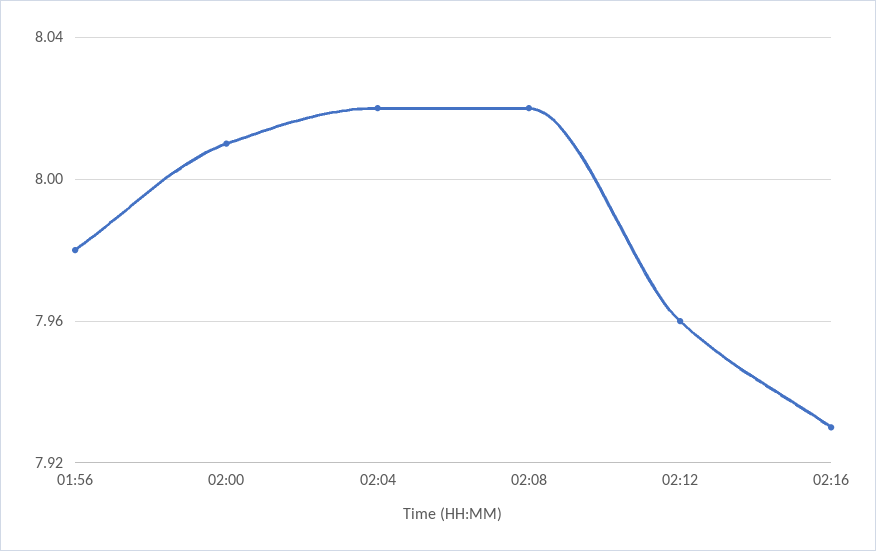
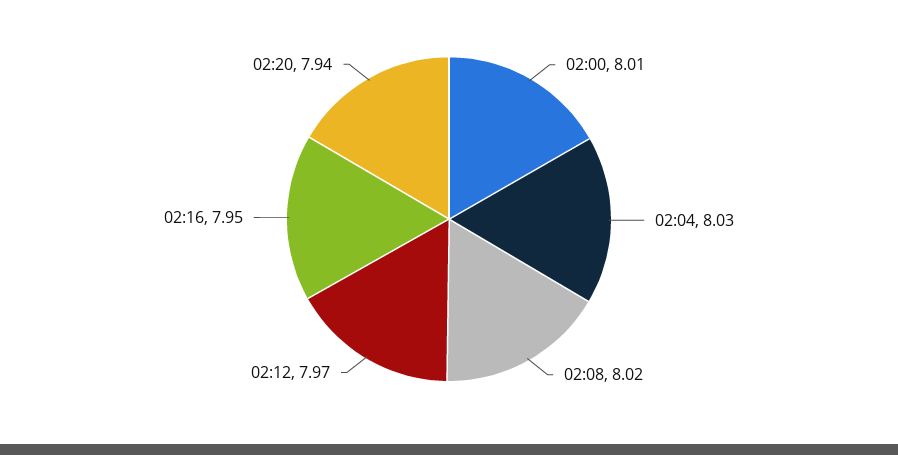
01:56: 7.98 -> none
02:04: 8.02 -> 8.03
02:12: 7.96 -> 7.97
02:16: 7.93 -> 7.95
02:20: none -> 7.94

